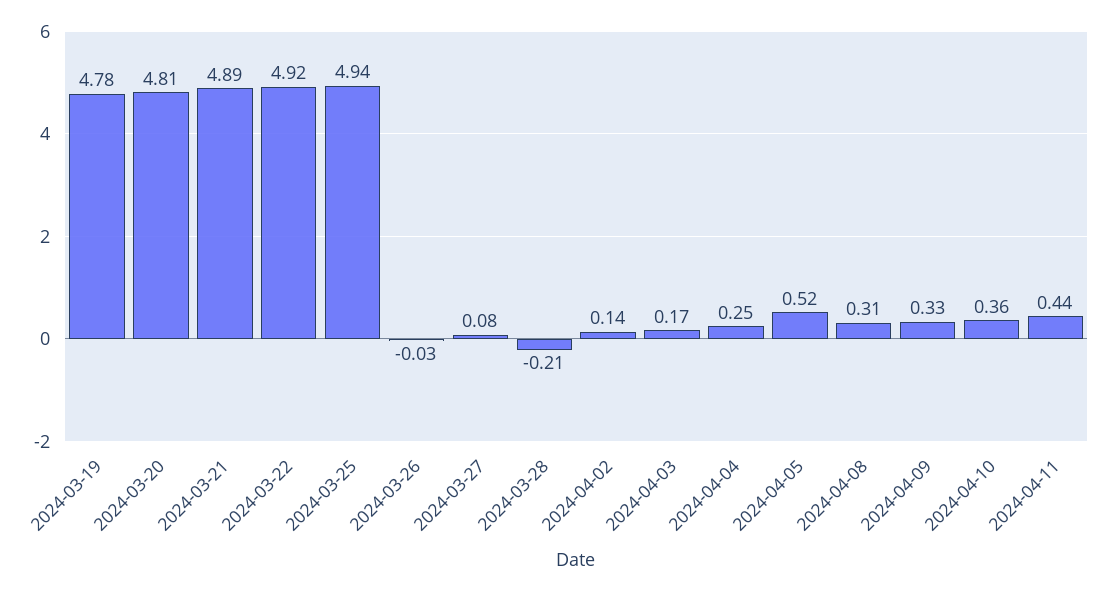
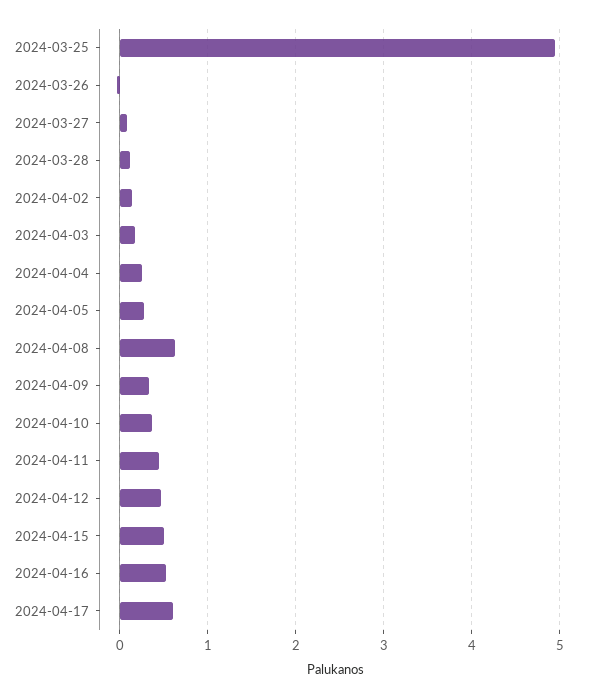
2024-03-19: 4.78 -> none
2024-03-20: 4.81 -> none
2024-03-21: 4.89 -> none
2024-03-22: 4.92 -> none
2024-03-28: -0.21 -> 0.1
2024-04-05: 0.52 -> 0.3
2024-04-08: 0.31 -> 0.6
2024-04-12: none -> 0.5
2024-04-15: none -> 0.5
2024-04-16: none -> 0.5
2024-04-17: none -> 0.6

